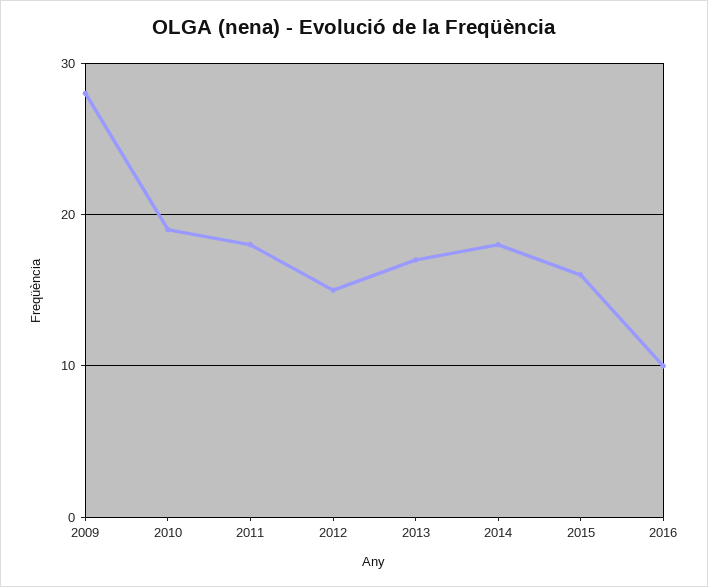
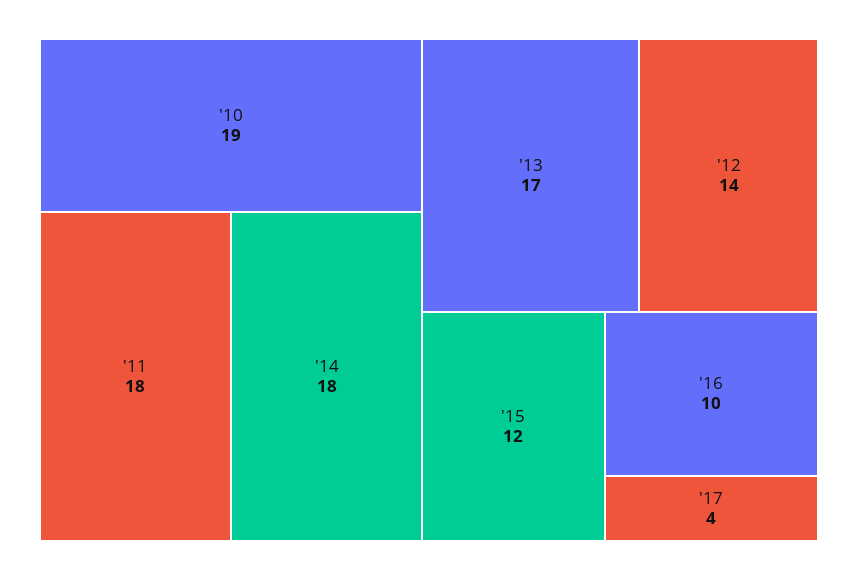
2009: 28 -> none
2012: 15 -> 14
2015: 16 -> 12
'17: none -> 4

